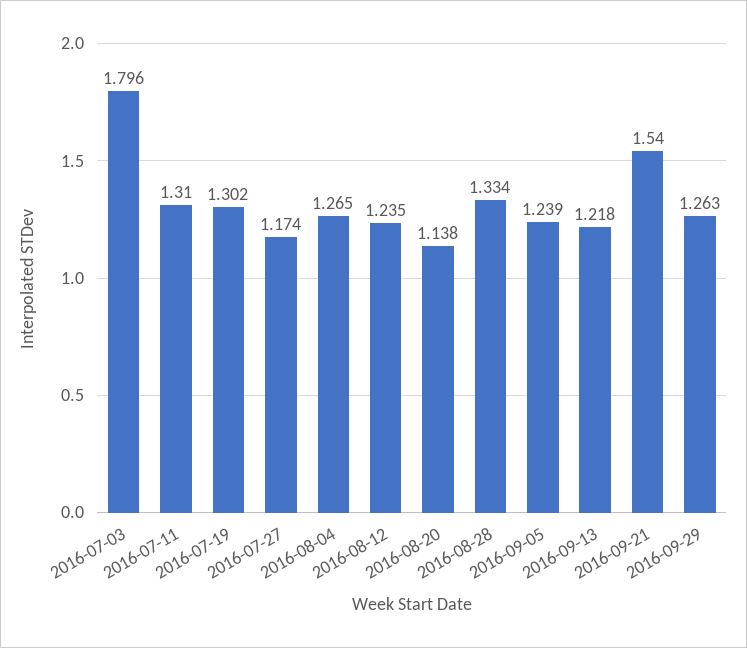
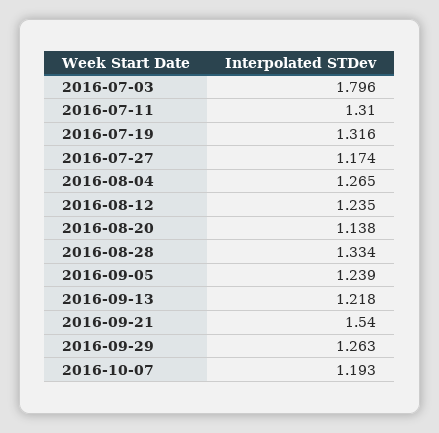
2016-07-19: 1.302 -> 1.316
2016-10-07: none -> 1.193

